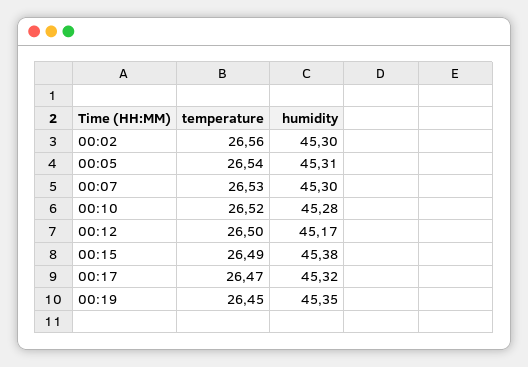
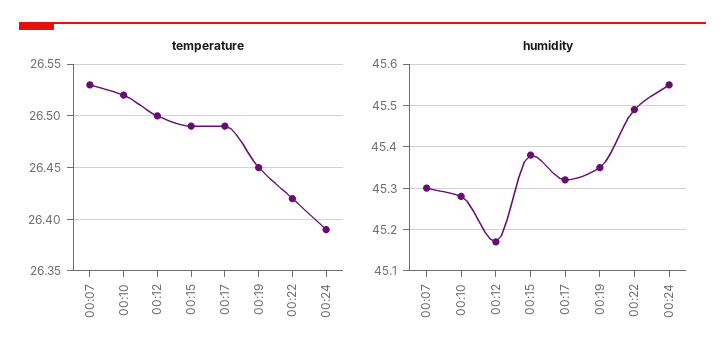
temperature, 00:02: 26.56 -> none
humidity, 00:02: 45.3 -> none
temperature, 00:05: 26.54 -> none
humidity, 00:05: 45.31 -> none
temperature, 00:17: 26.47 -> 26.49
temperature, 00:22: none -> 26.42
temperature, 00:24: none -> 26.39
humidity, 00:22: none -> 45.5
humidity, 00:24: none -> 45.55

